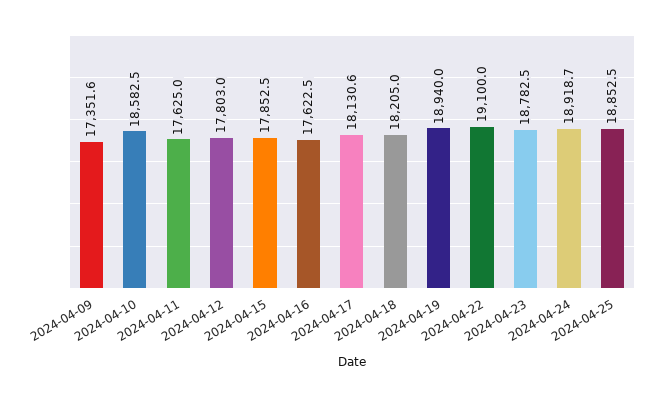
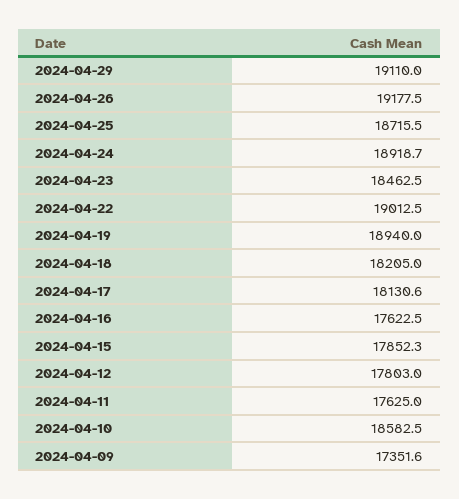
2024-04-15: 17852.5 -> 17852.3
2024-04-22: 19100 -> 19012.5
2024-04-23: 18782.5 -> 18462.5
2024-04-25: 18852.5 -> 18715.5
2024-04-29: none -> 19110
2024-04-26: none -> 19177.5

